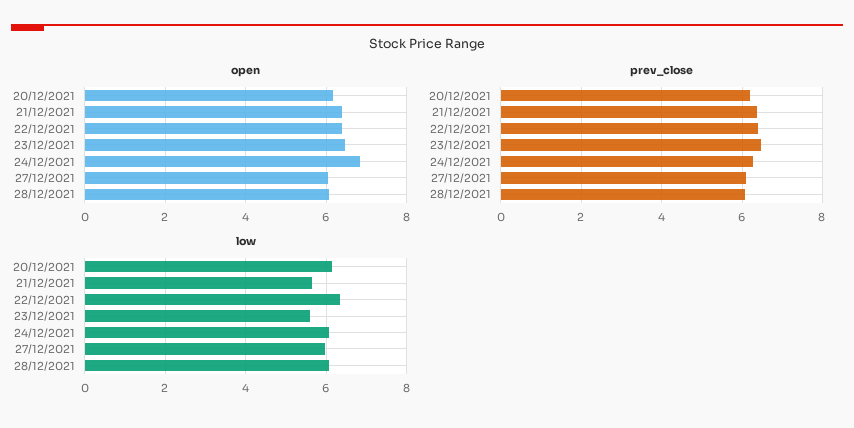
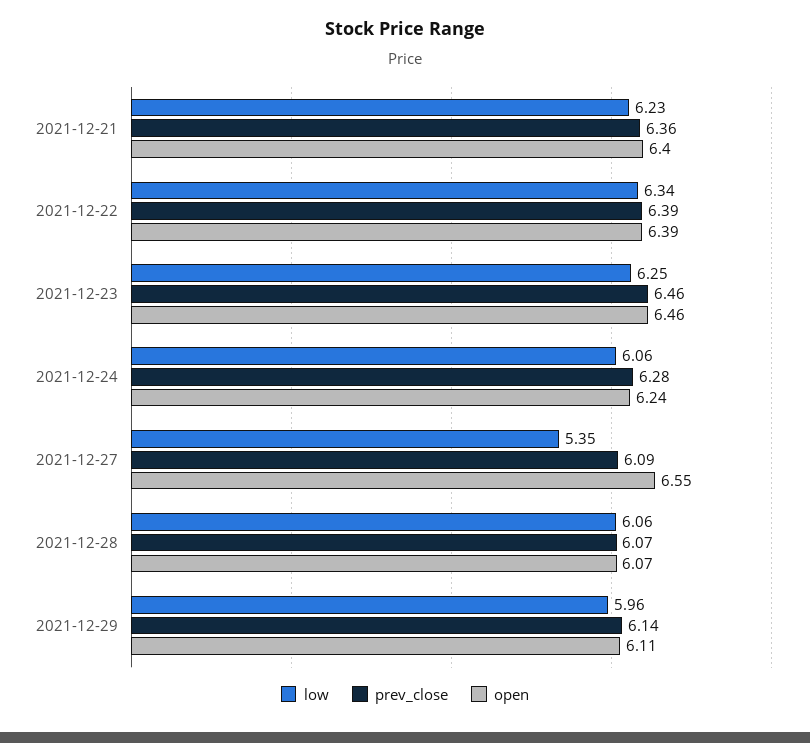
open, 20/12/2021: 6.2 -> none
open, 24/12/2021: 6.8 -> 6.24
open, 27/12/2021: 6 -> 6.55
prev_close, 20/12/2021: 6.2 -> none
low, 20/12/2021: 6.2 -> none
low, 21/12/2021: 5.6 -> 6.23
low, 23/12/2021: 5.6 -> 6.25
low, 27/12/2021: 6 -> 5.35
low, 2021-12-29: none -> 5.96
prev_close, 2021-12-29: none -> 6.14
open, 2021-12-29: none -> 6.11

